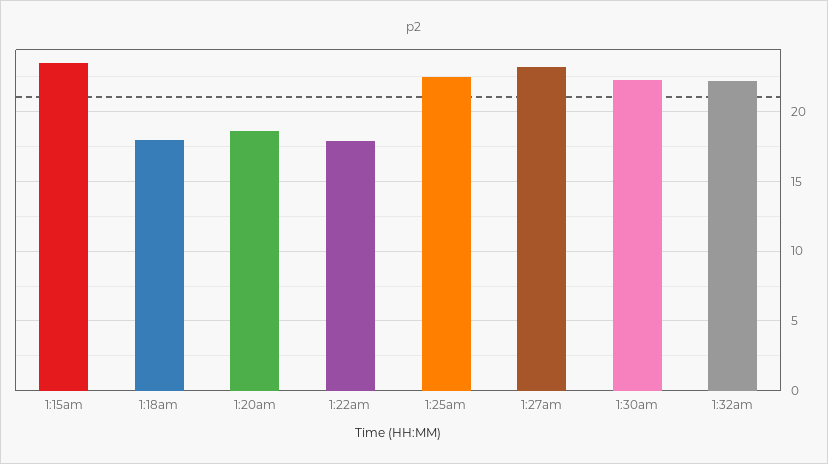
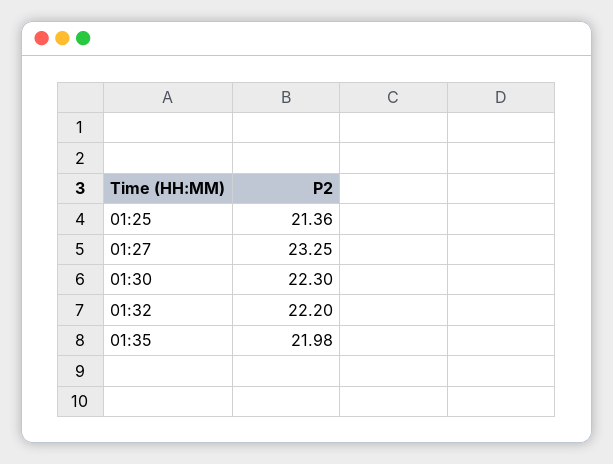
1:15am: 23.5 -> none
1:18am: 18 -> none
1:20am: 18.5 -> none
1:22am: 18 -> none
1:25am: 22.5 -> 21.36
01:35: none -> 21.98

